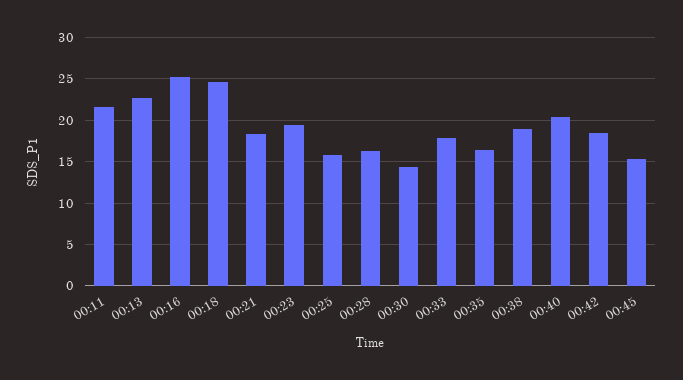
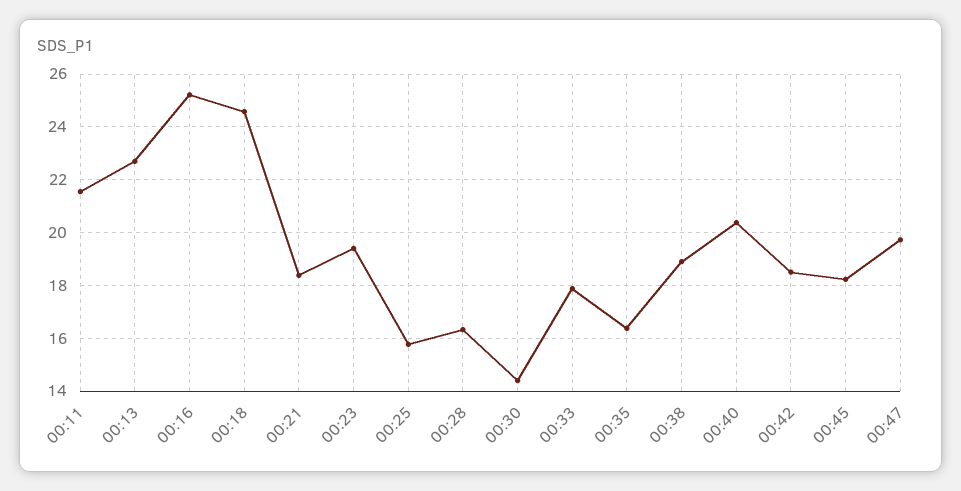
00:45: 15 -> 18.25
00:47: none -> 19.75

